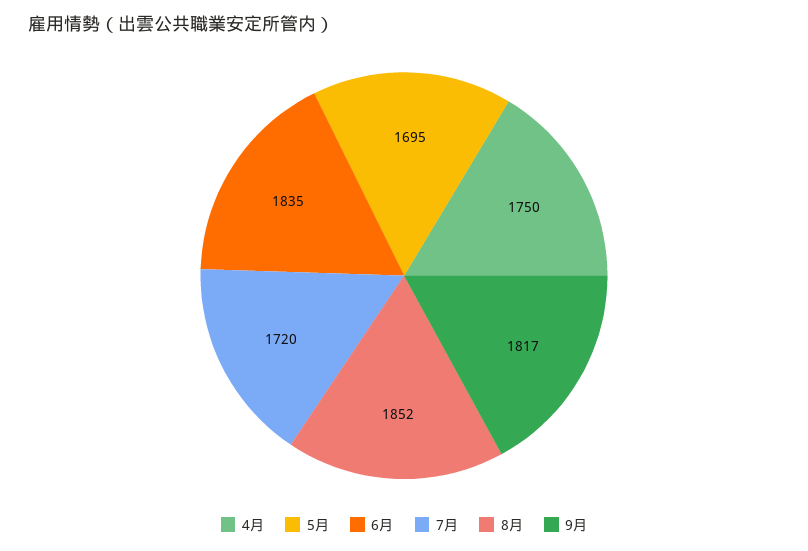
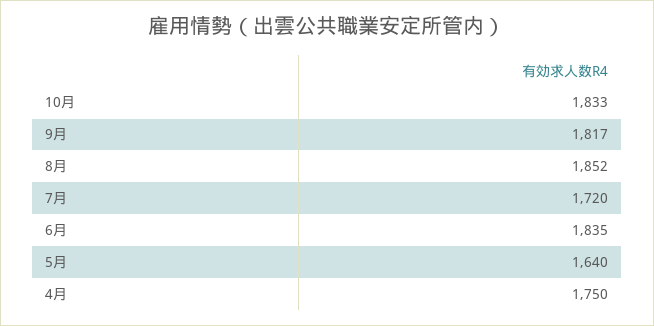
5月: 1695 -> 1640
10月: none -> 1833

